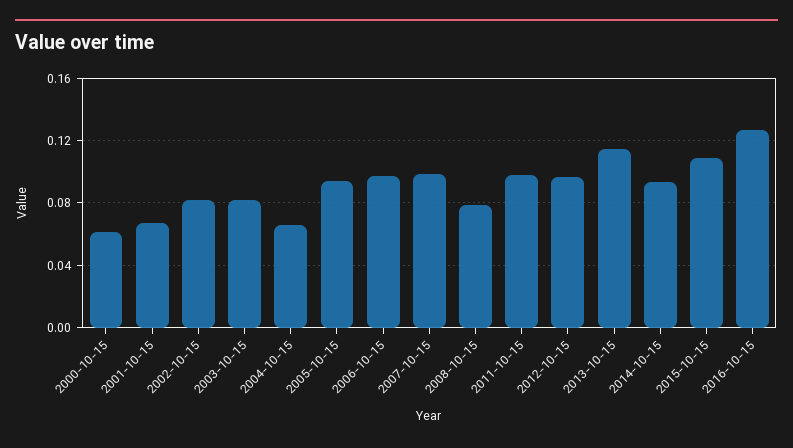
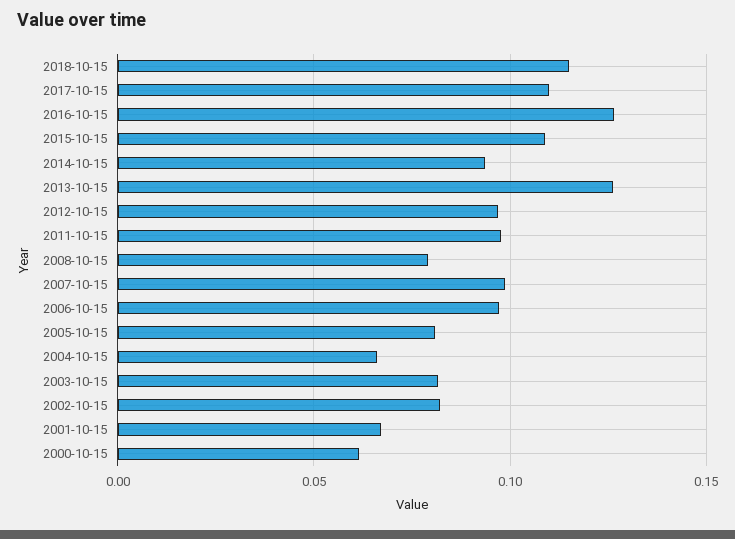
2005-10-15: 0.095 -> 0.08
2013-10-15: 0.115 -> 0.125
2018-10-15: none -> 0.115
2017-10-15: none -> 0.11

